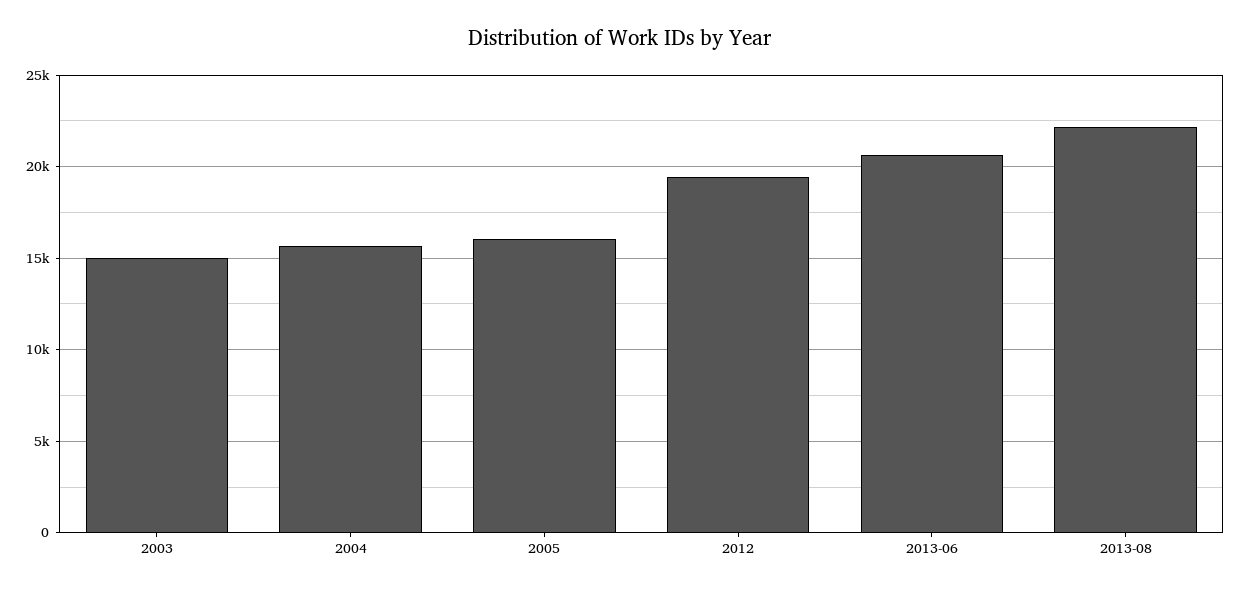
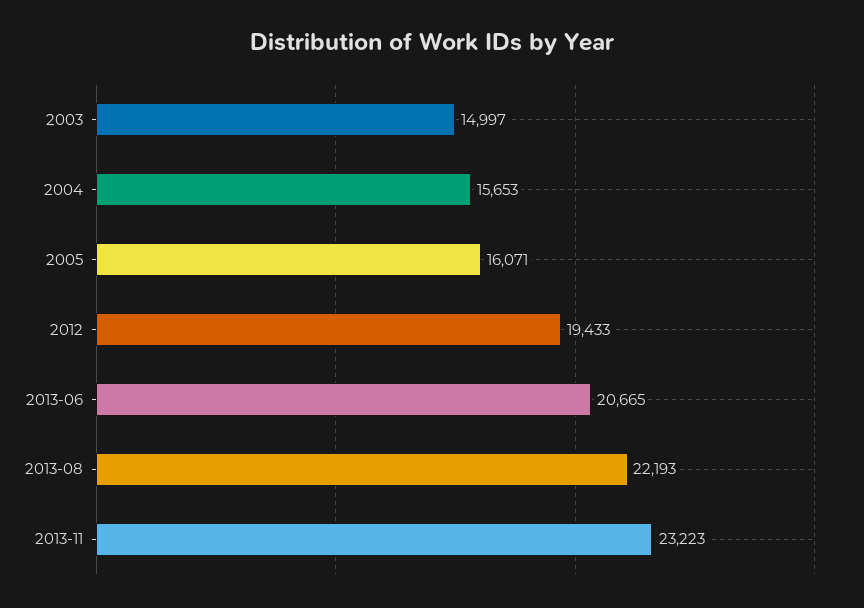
2013-11: none -> 23223

